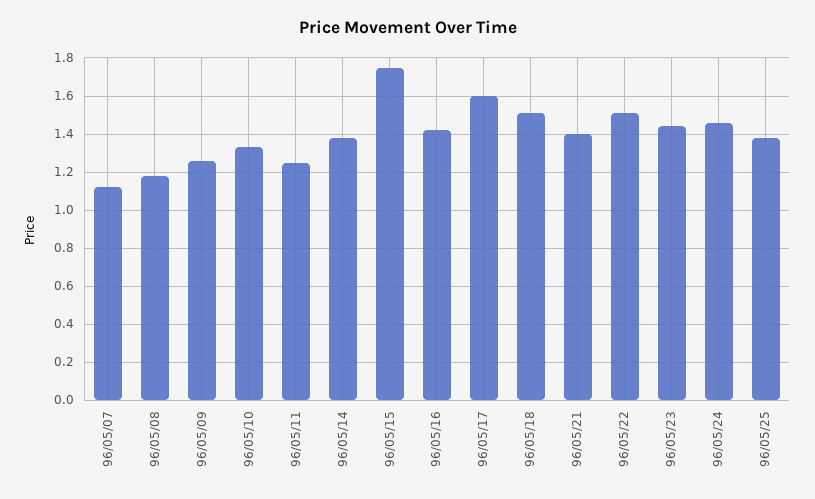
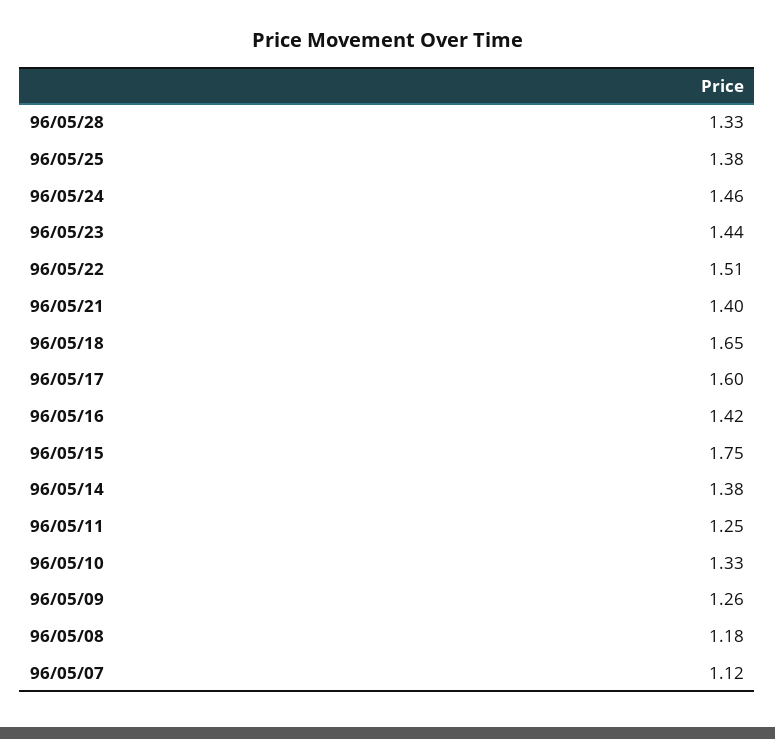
96/05/18: 1.5 -> 1.65
96/05/28: none -> 1.33

